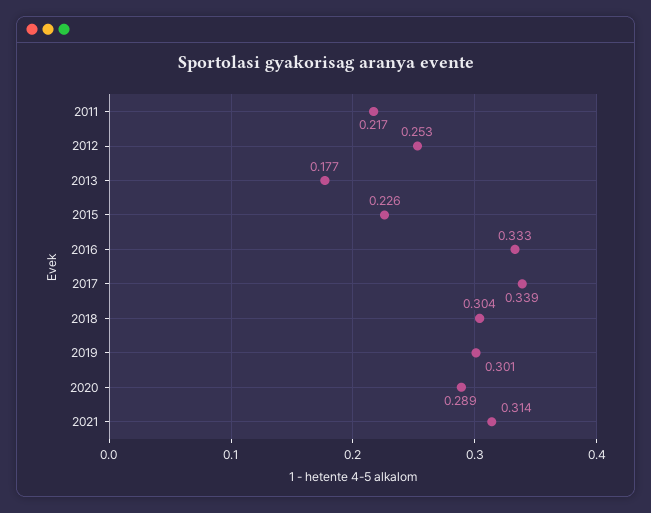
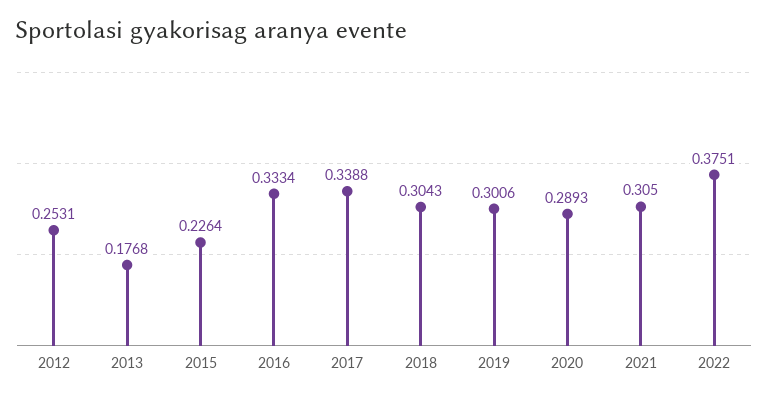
2011: 0.217 -> none
2021: 0.314 -> 0.305
2022: none -> 0.3751

